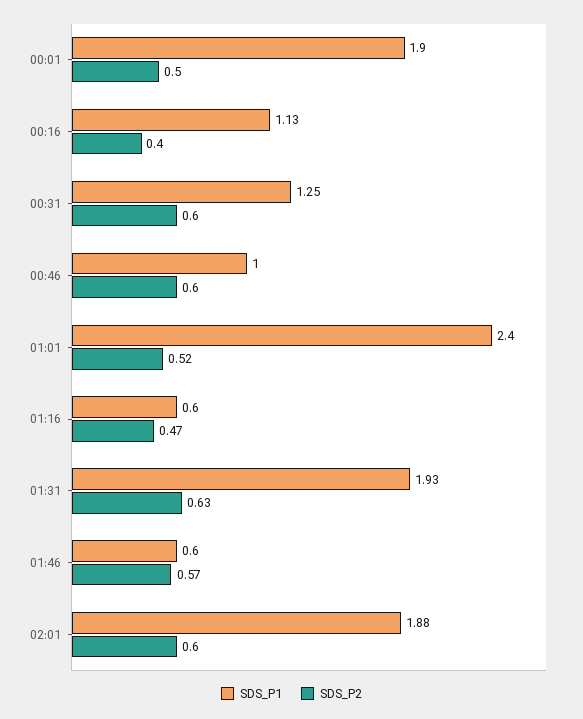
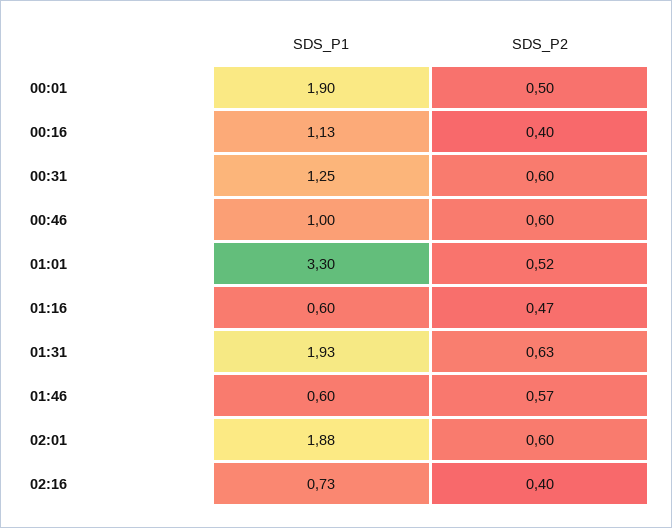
SDS_P1, 01:01: 2.4 -> 3.3
SDS_P1, 02:16: none -> 0.73
SDS_P2, 02:16: none -> 0.4

